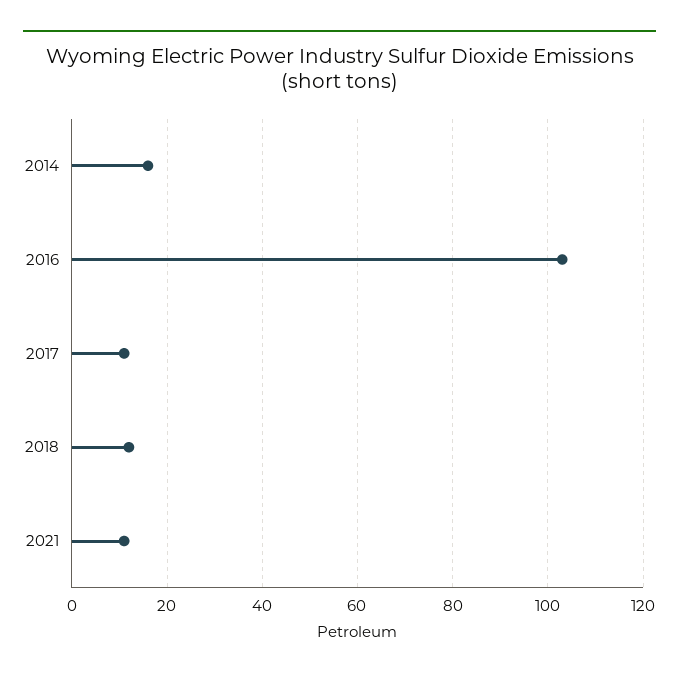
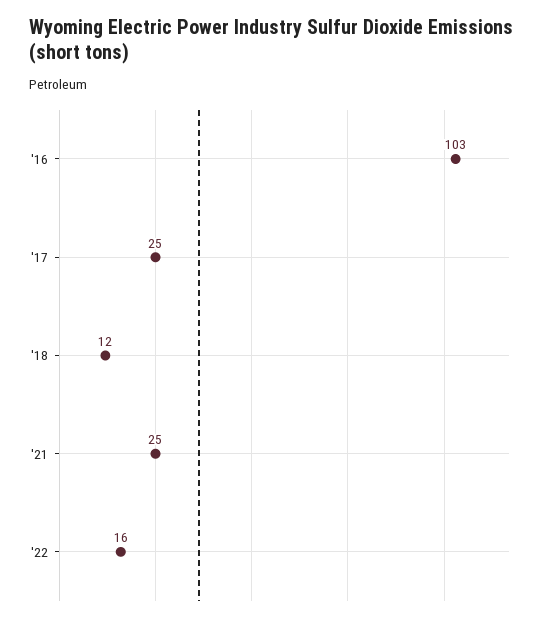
2014: 15 -> none
2017: 10 -> 25
2021: 10 -> 25
'22: none -> 16

